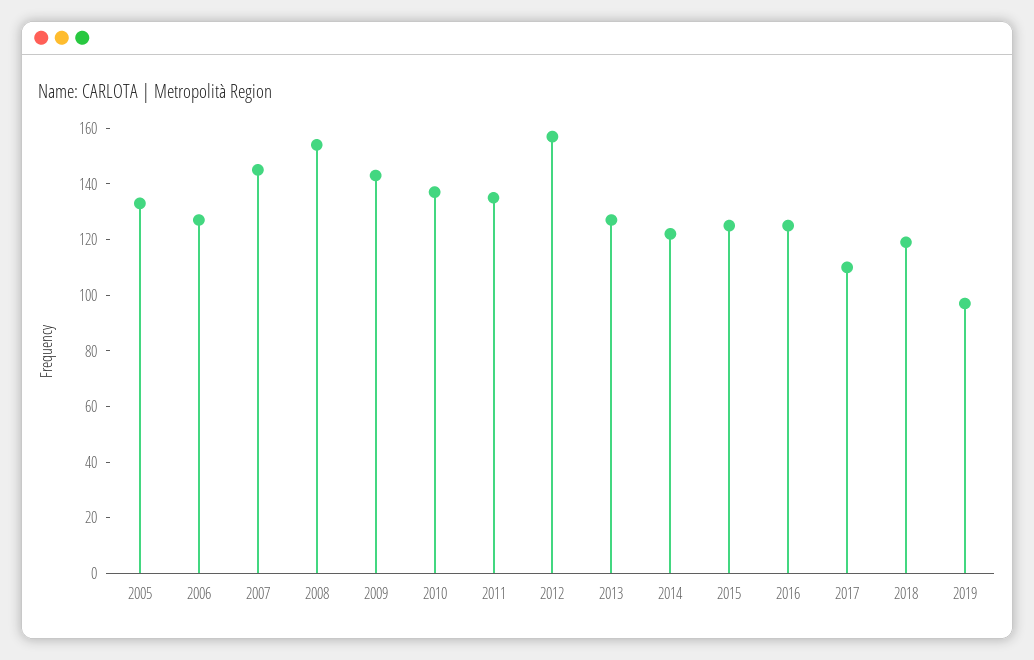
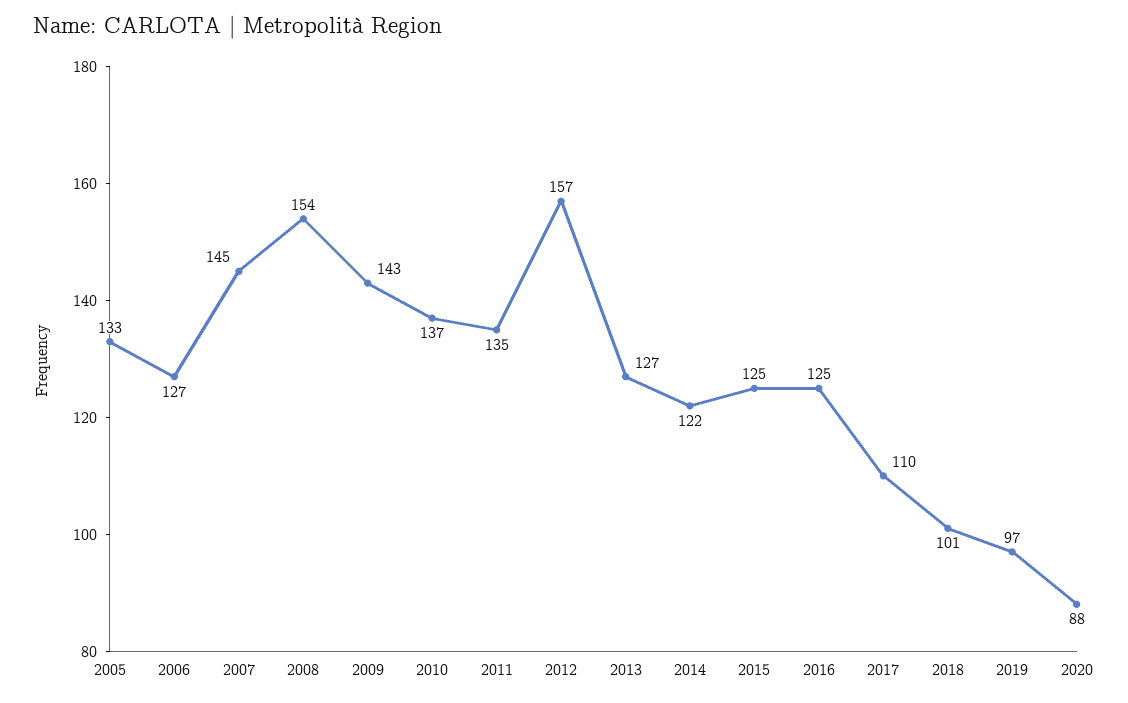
2018: 120 -> 101
2020: none -> 88

